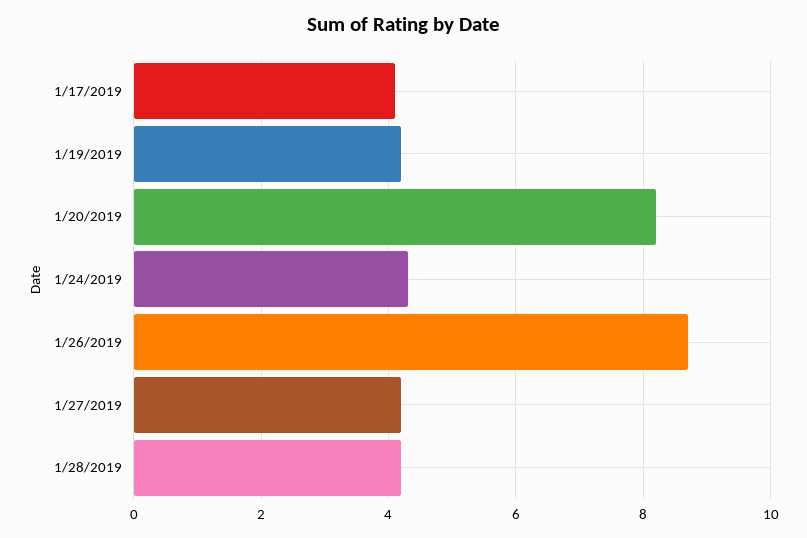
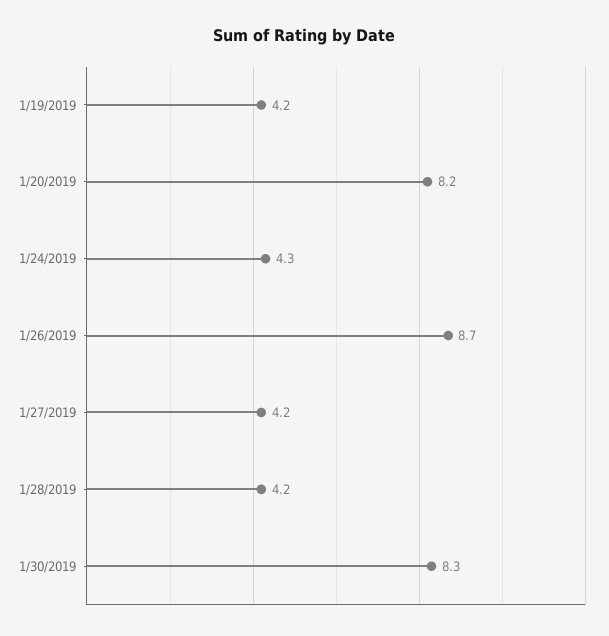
1/17/2019: 4 -> none
1/30/2019: none -> 8.3

